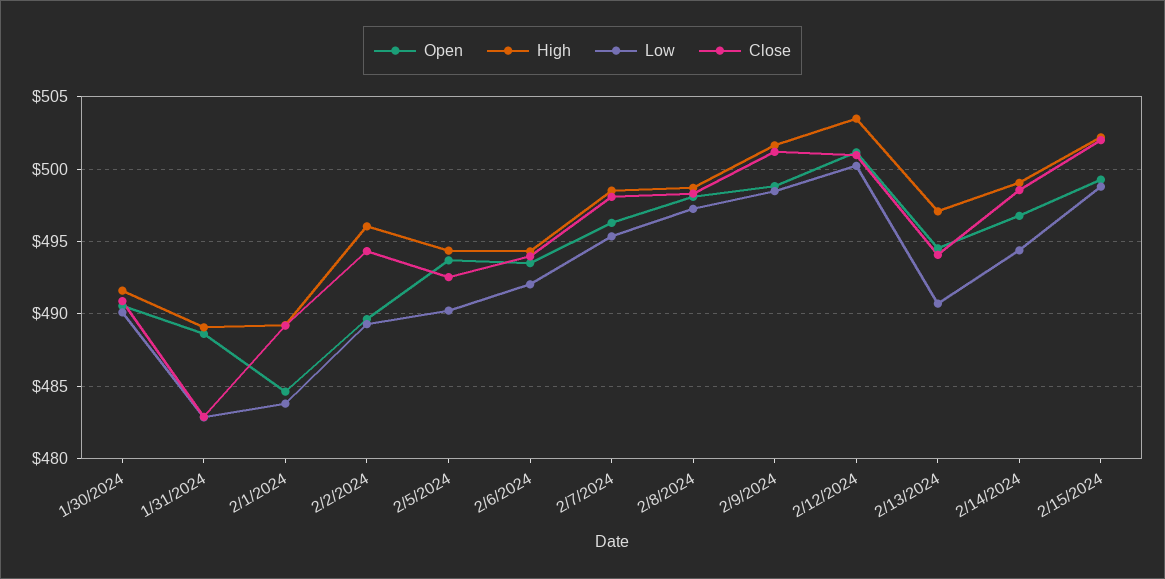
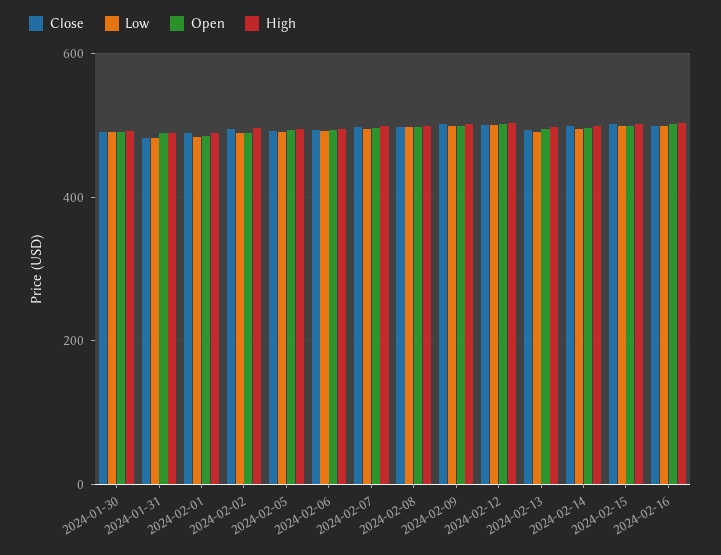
Close, 2024-02-16: none -> 500
Low, 2024-02-16: none -> 500
Open, 2024-02-16: none -> 500
High, 2024-02-16: none -> 500

